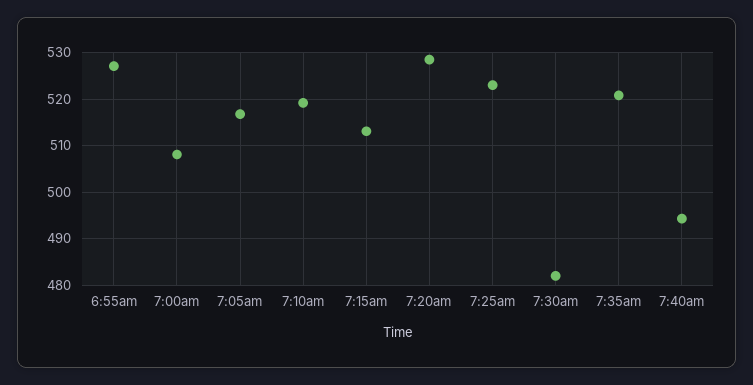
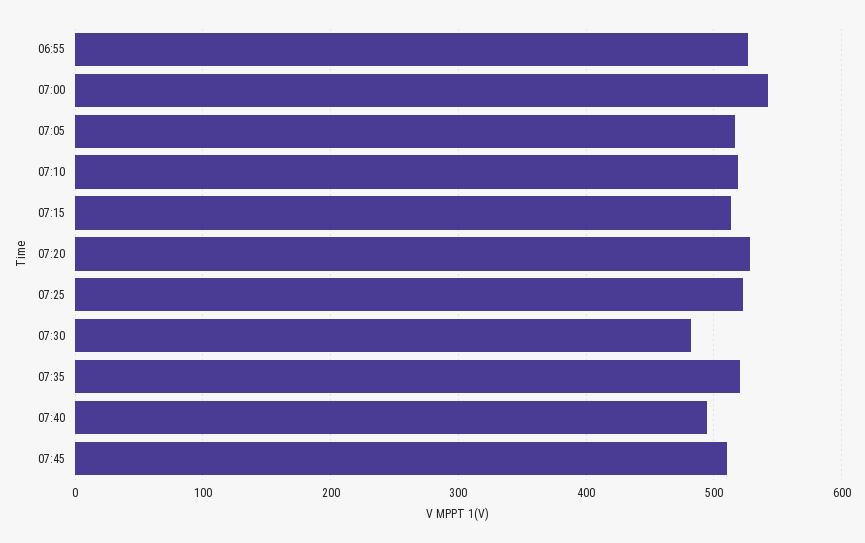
7:00am: 508 -> 540
07:45: none -> 510

